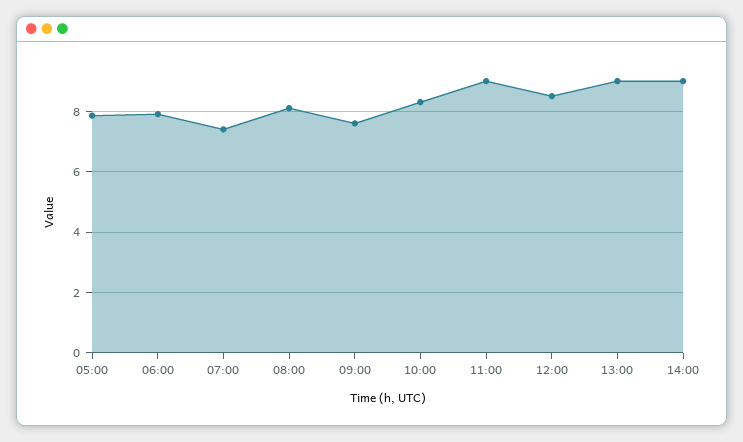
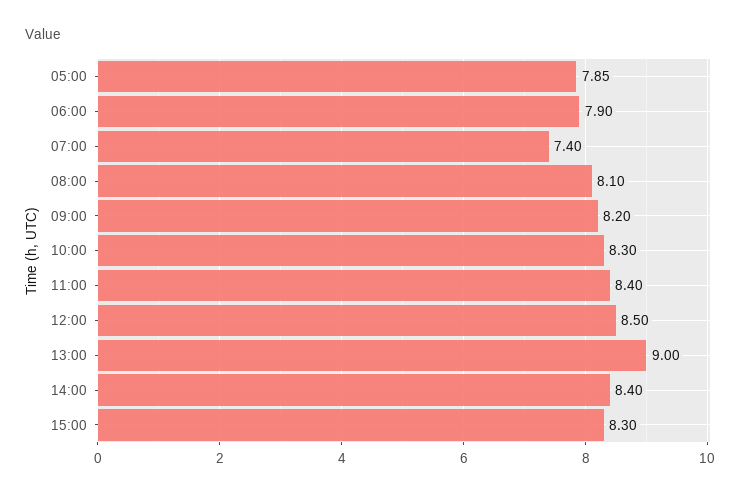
09:00: 7.6 -> 8.2
11:00: 9 -> 8.4
14:00: 9 -> 8.4
15:00: none -> 8.3

